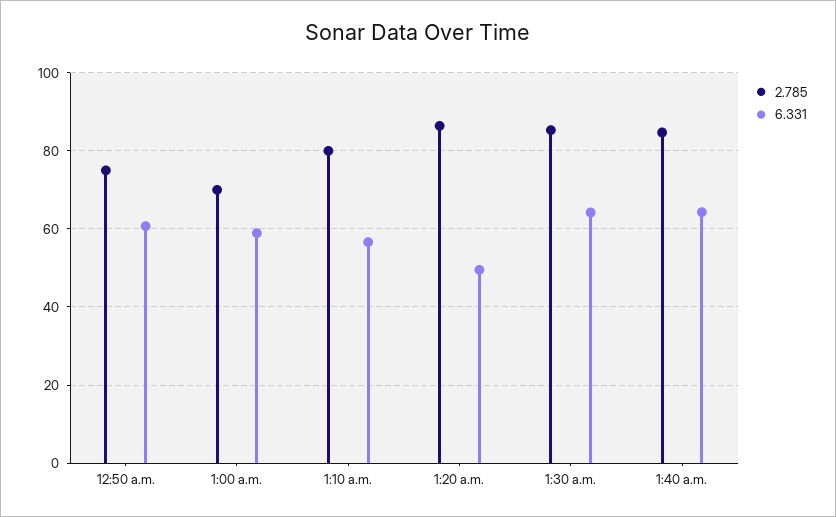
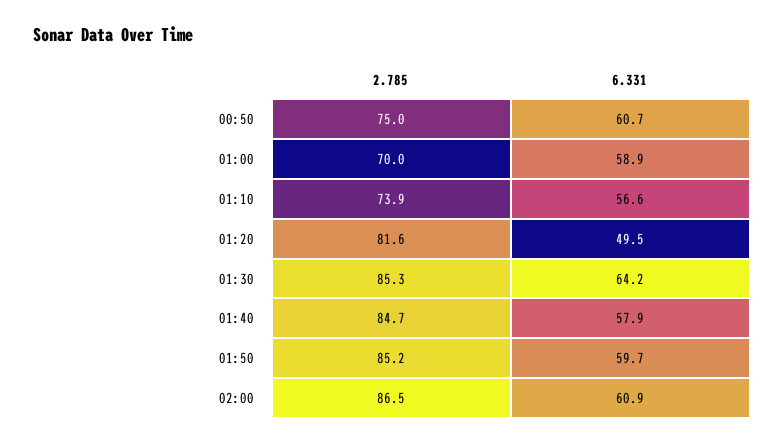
2.785, 1:10 a.m.: 80 -> 73.9
2.785, 1:20 a.m.: 86 -> 81.6
6.331, 1:40 a.m.: 64 -> 57.9
2.785, 01:50: none -> 85.2
6.331, 01:50: none -> 59.7
2.785, 02:00: none -> 86.5
6.331, 02:00: none -> 60.9

